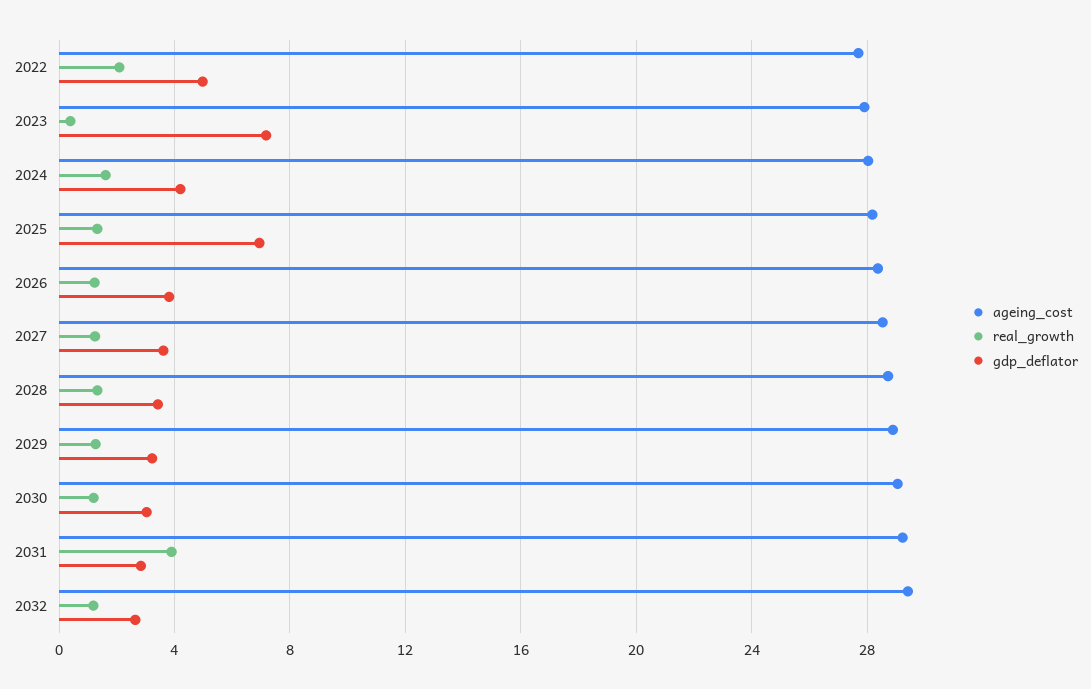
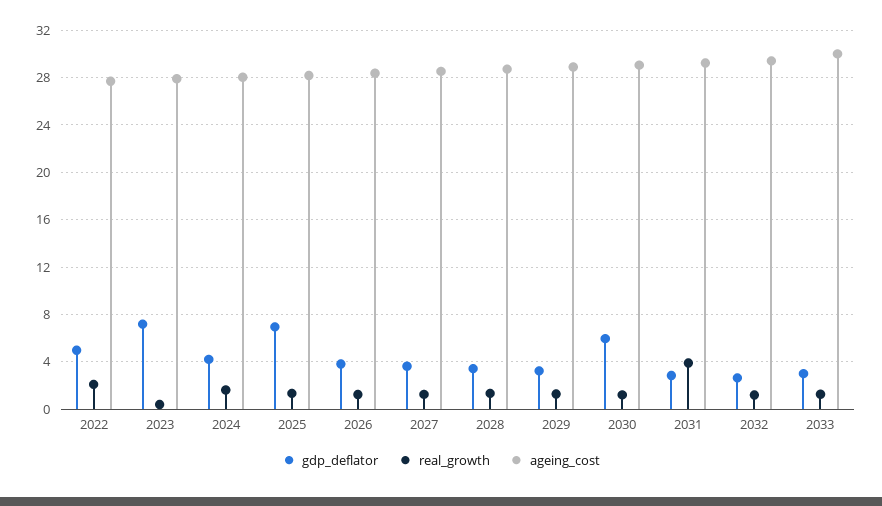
gdp_deflator, 2030: 3 -> 6
gdp_deflator, 2033: none -> 3
real_growth, 2033: none -> 1
ageing_cost, 2033: none -> 30

